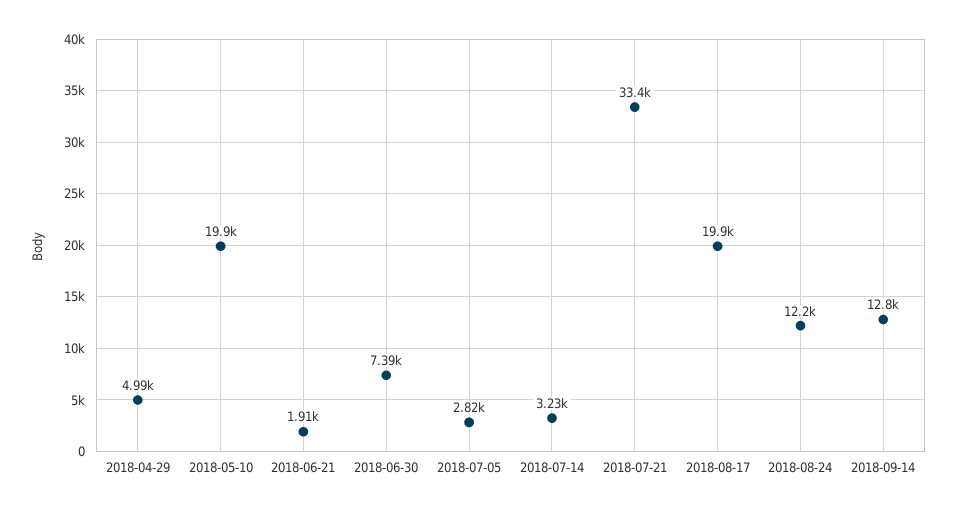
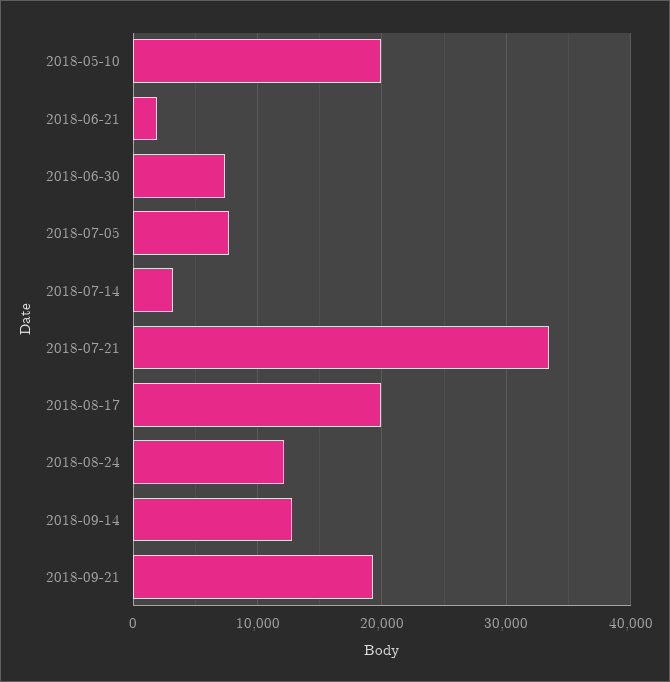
2018-04-29: 4990 -> none
2018-07-05: 2820 -> 8000
2018-09-21: none -> 19000

